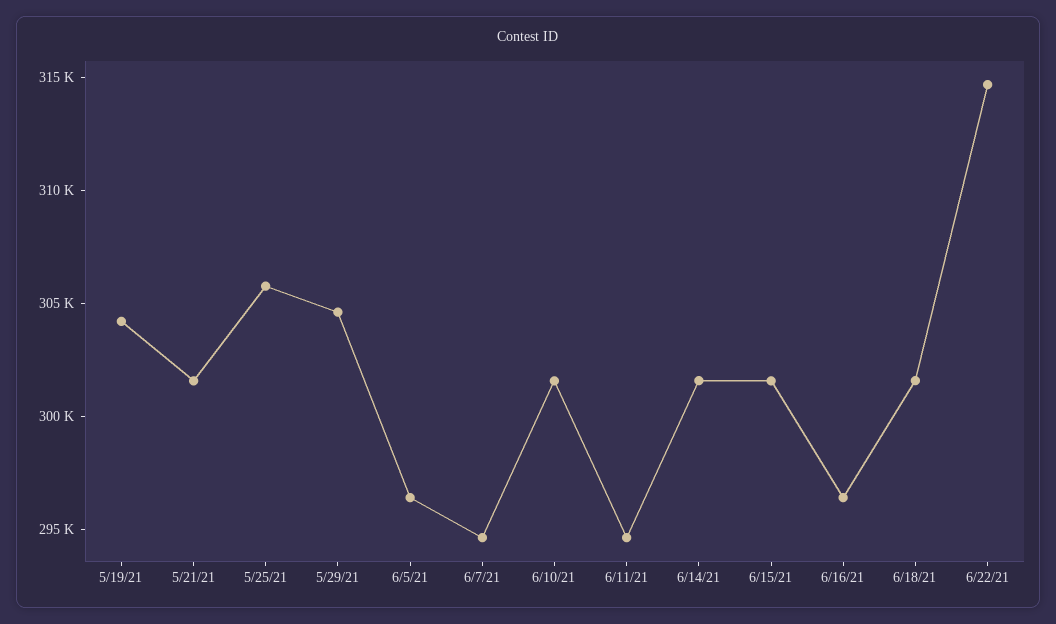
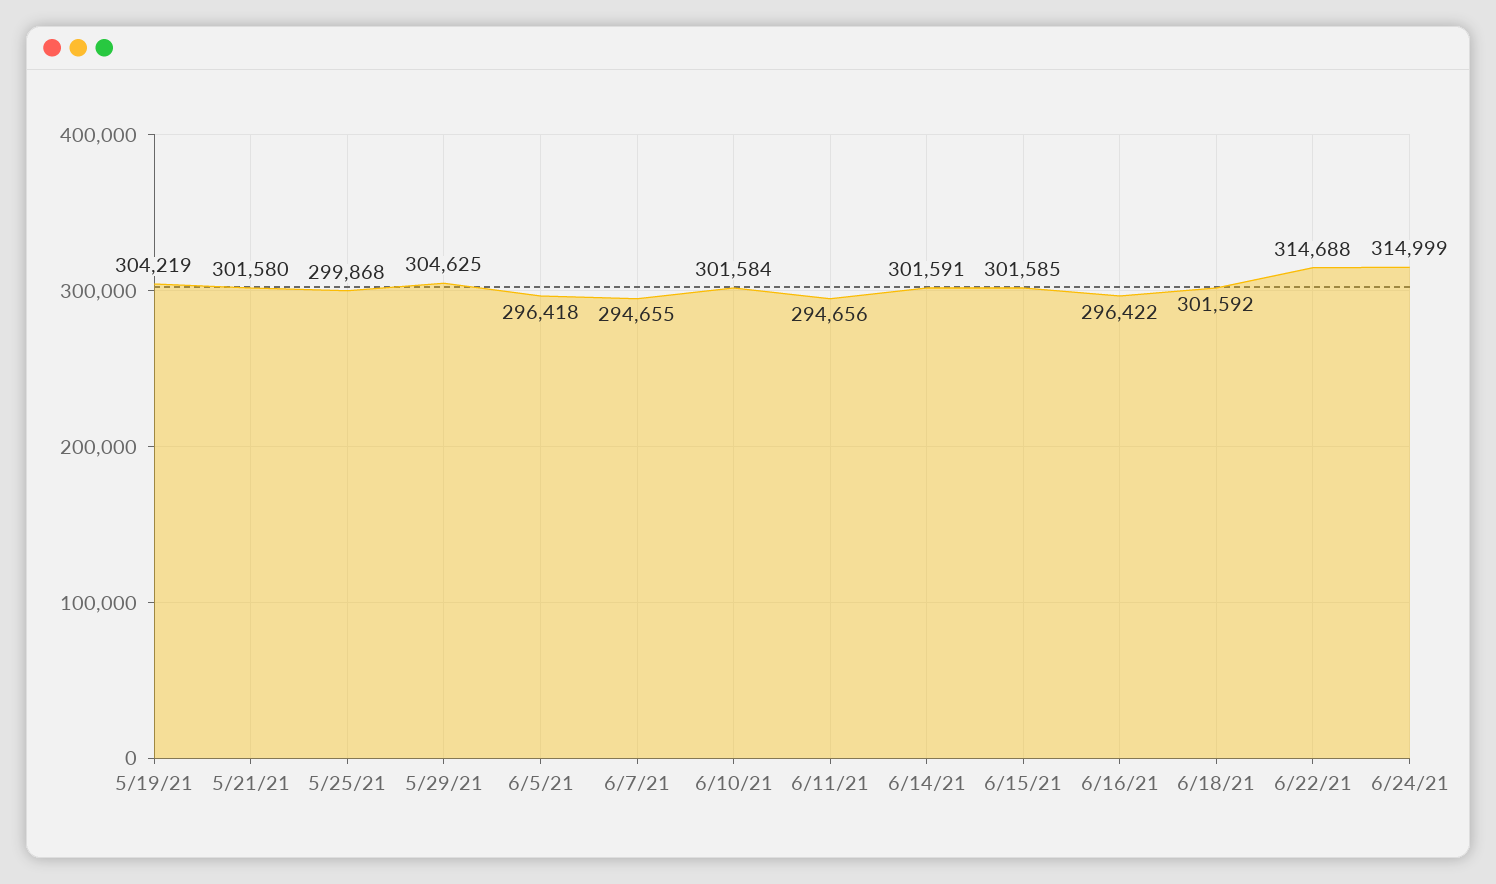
5/25/21: 306000 -> 299868
6/24/21: none -> 314999

